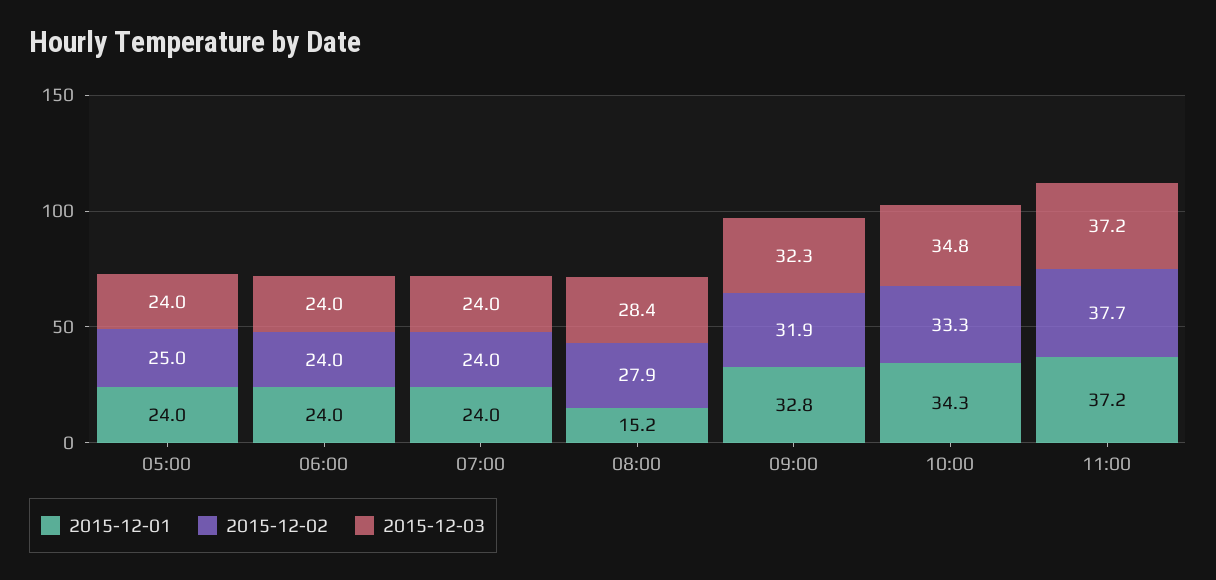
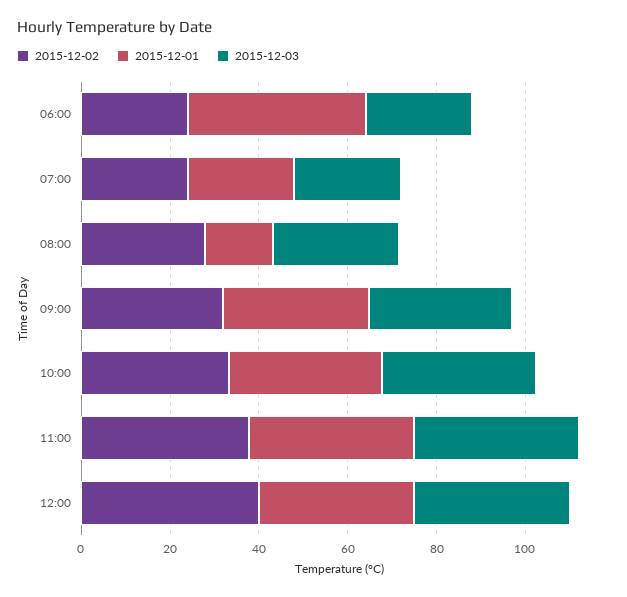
2015-12-01, 05:00: 24 -> none
2015-12-02, 05:00: 25 -> none
2015-12-03, 05:00: 24 -> none
2015-12-01, 06:00: 24 -> 40
2015-12-02, 12:00: none -> 40
2015-12-01, 12:00: none -> 35
2015-12-03, 12:00: none -> 35

